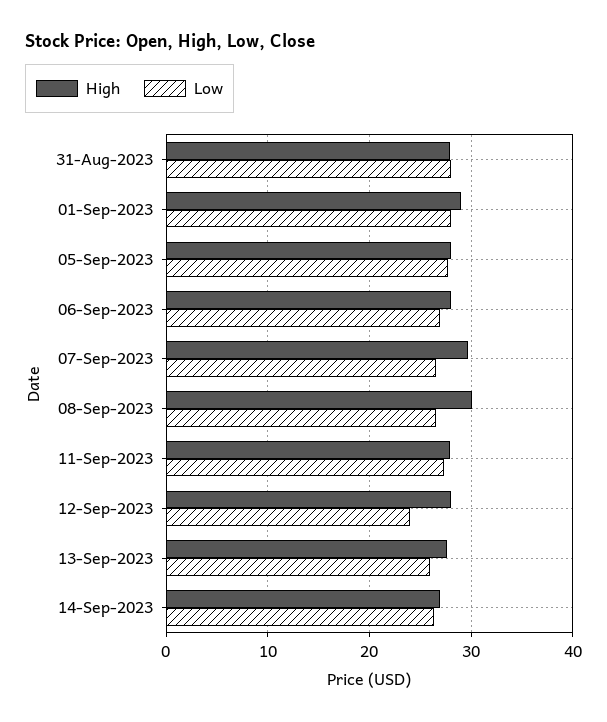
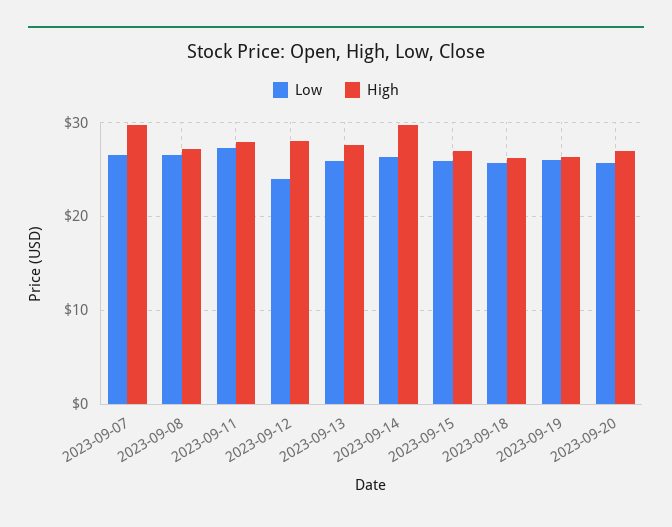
High, 31-Aug-2023: 28 -> none
Low, 31-Aug-2023: 28 -> none
High, 01-Sep-2023: 29 -> none
Low, 01-Sep-2023: 28 -> none
High, 05-Sep-2023: 28 -> none
Low, 05-Sep-2023: 28 -> none
High, 06-Sep-2023: 28 -> none
Low, 06-Sep-2023: 27 -> none
High, 08-Sep-2023: 30 -> 27
High, 14-Sep-2023: 27 -> 30
Low, 2023-09-15: none -> 26
High, 2023-09-15: none -> 27
Low, 2023-09-18: none -> 26
High, 2023-09-18: none -> 26
Low, 2023-09-19: none -> 26
High, 2023-09-19: none -> 26
Low, 2023-09-20: none -> 26
High, 2023-09-20: none -> 27

